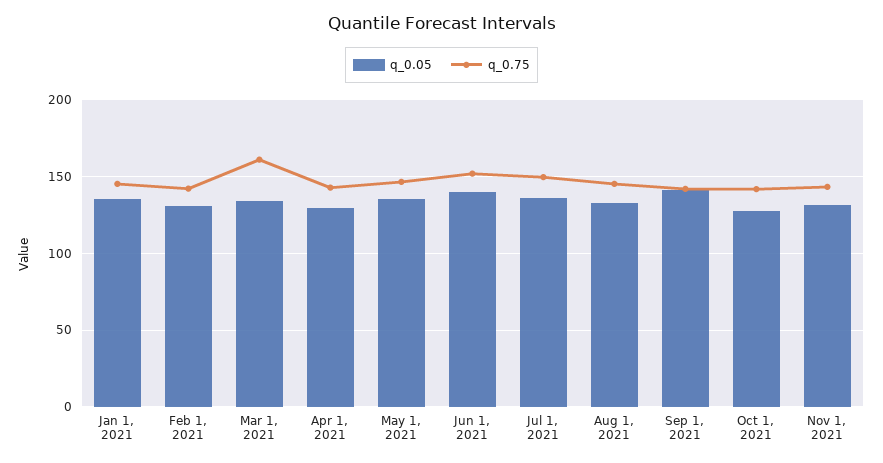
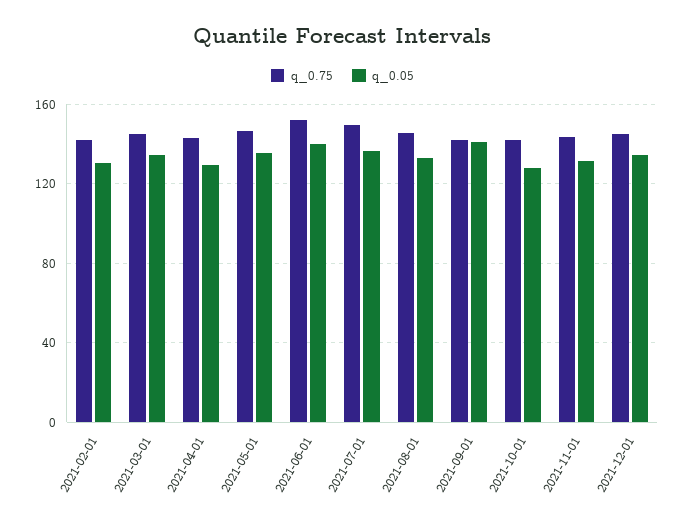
q_0.05, Jan 1, 2021: 135 -> none
q_0.75, Jan 1, 2021: 145 -> none
q_0.75, Mar 1, 2021: 160 -> 145
q_0.75, 2021-12-01: none -> 145
q_0.05, 2021-12-01: none -> 135

